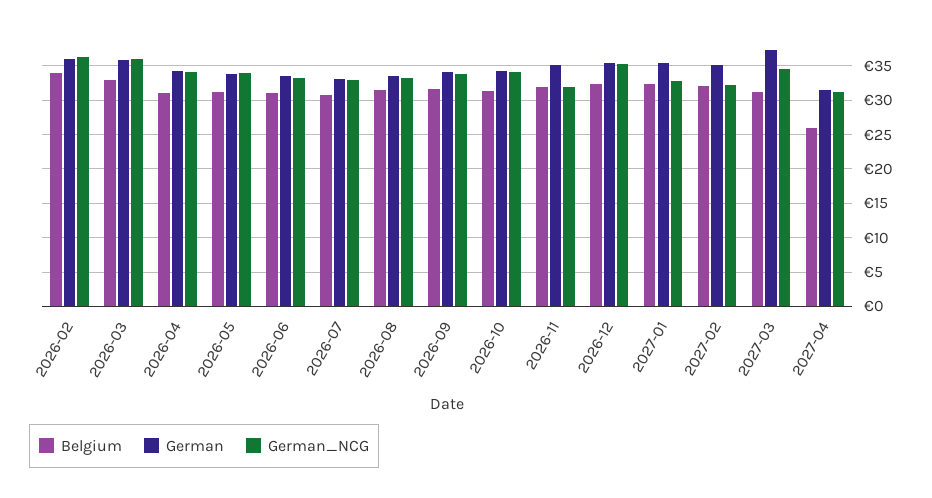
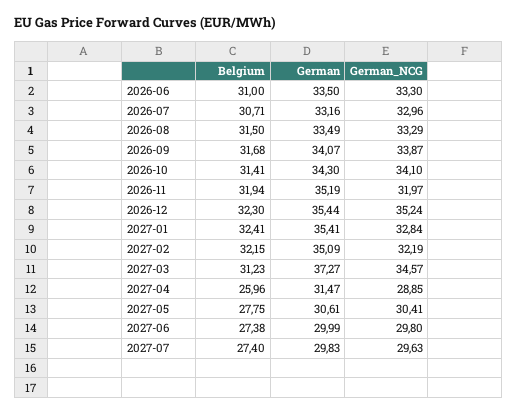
Belgium, 2026-02: 34 -> none
German, 2026-02: 36 -> none
German_NCG, 2026-02: 36 -> none
Belgium, 2026-03: 33 -> none
German, 2026-03: 36 -> none
German_NCG, 2026-03: 36 -> none
Belgium, 2026-04: 31 -> none
German, 2026-04: 34 -> none
German_NCG, 2026-04: 34 -> none
Belgium, 2026-05: 31 -> none
German, 2026-05: 34 -> none
German_NCG, 2026-05: 34 -> none
German_NCG, 2027-04: 31 -> 28.85
Belgium, 2027-05: none -> 27.75
German, 2027-05: none -> 30.61
German_NCG, 2027-05: none -> 30.41
Belgium, 2027-06: none -> 27.38
German, 2027-06: none -> 29.99
German_NCG, 2027-06: none -> 29.8
Belgium, 2027-07: none -> 27.4
German, 2027-07: none -> 29.83
German_NCG, 2027-07: none -> 29.63

